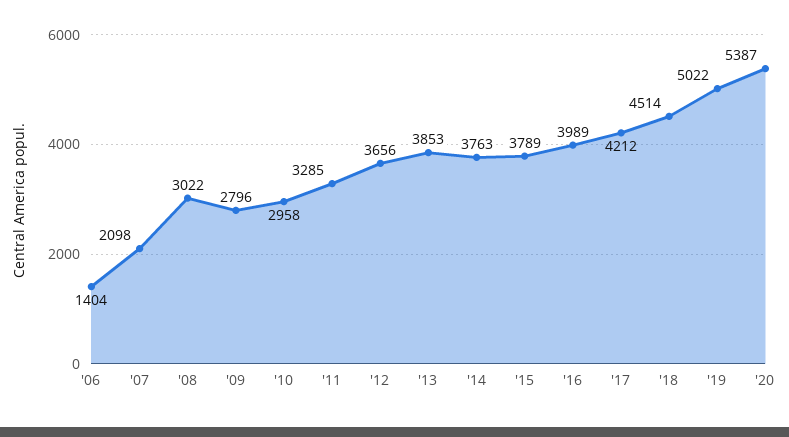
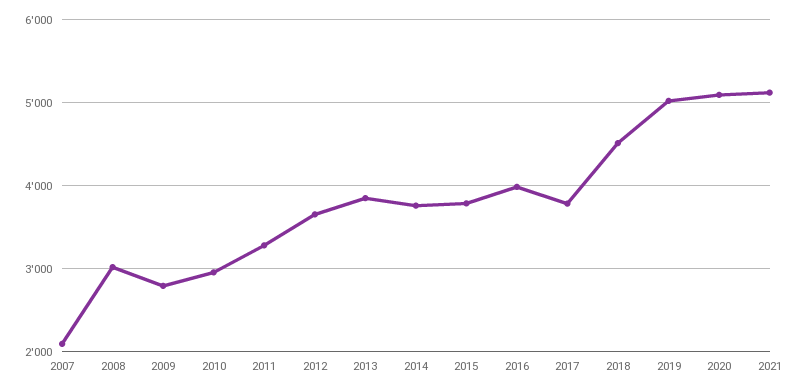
'06: 1404 -> none
'17: 4212 -> 3800
'20: 5387 -> 5100
2021: none -> 5100

